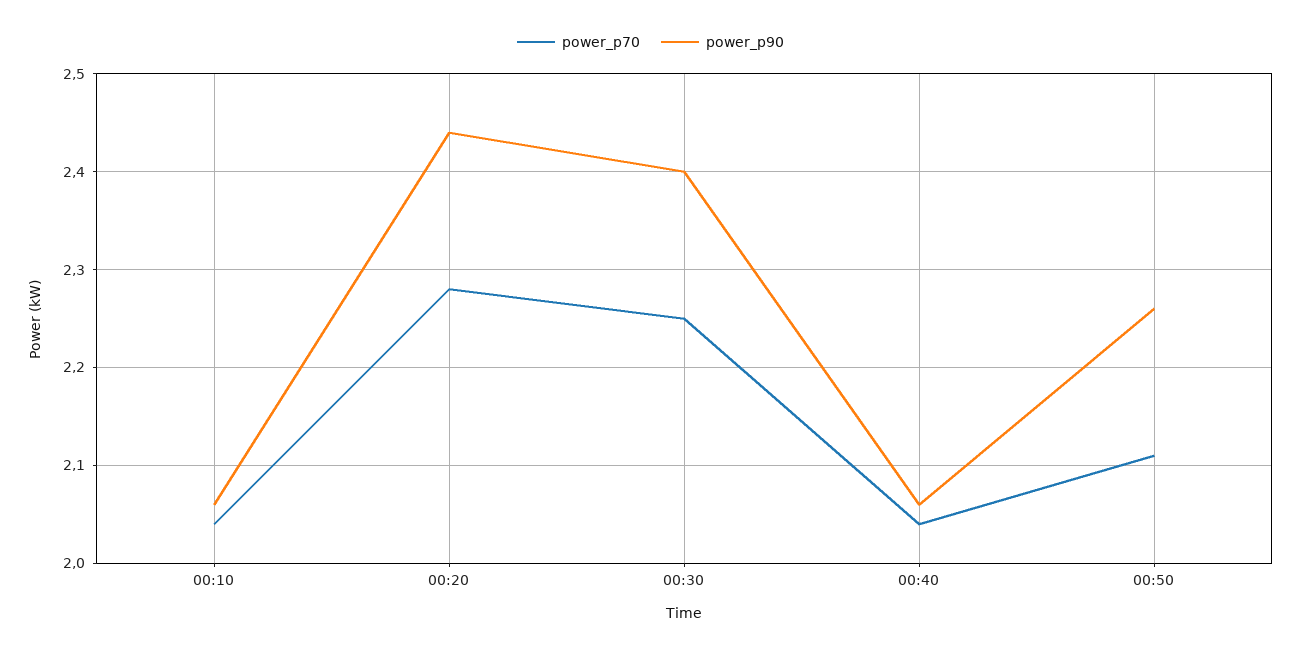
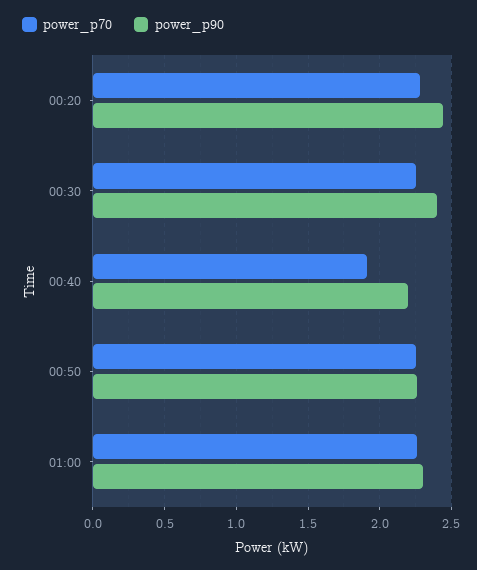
power_p70, 00:10: 2.04 -> none
power_p90, 00:10: 2.06 -> none
power_p70, 00:40: 2.04 -> 1.9
power_p90, 00:40: 2.06 -> 2.2
power_p70, 00:50: 2.11 -> 2.25
power_p70, 01:00: none -> 2.25
power_p90, 01:00: none -> 2.3

